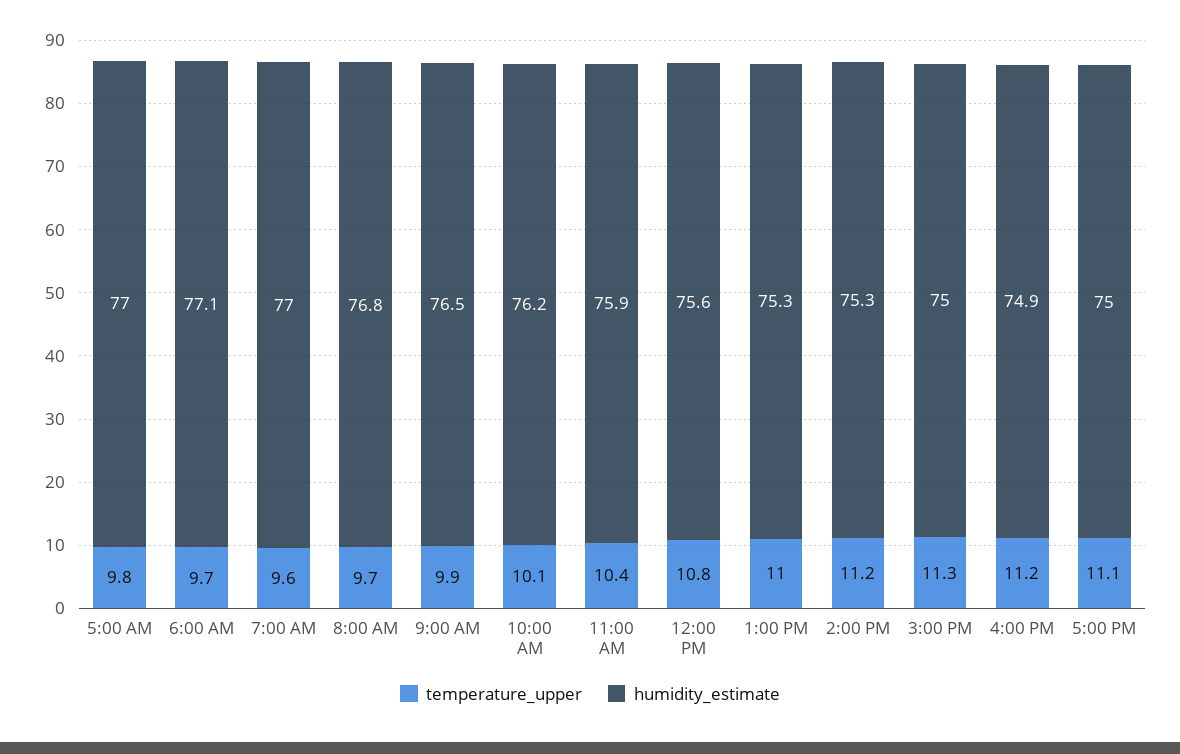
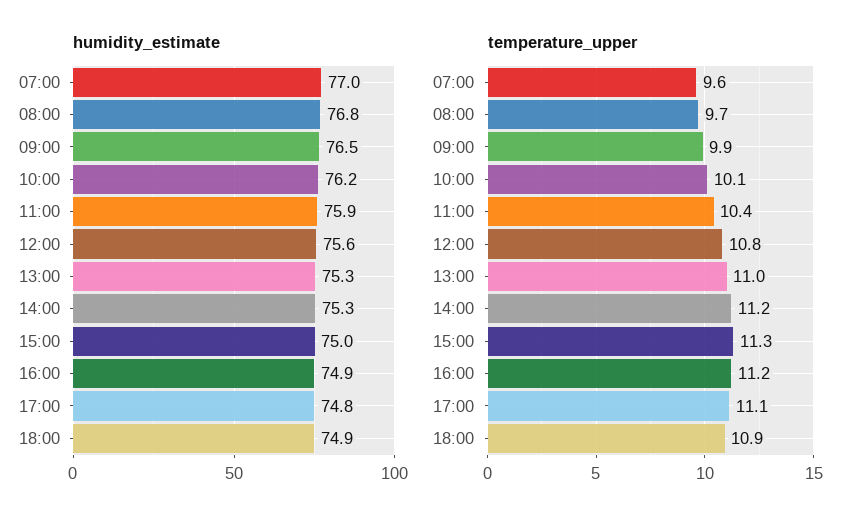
temperature_upper, 5:00 AM: 9.8 -> none
humidity_estimate, 5:00 AM: 77 -> none
temperature_upper, 6:00 AM: 9.7 -> none
humidity_estimate, 6:00 AM: 77.1 -> none
humidity_estimate, 5:00 PM: 75 -> 74.8
humidity_estimate, 18:00: none -> 74.9
temperature_upper, 18:00: none -> 10.9

